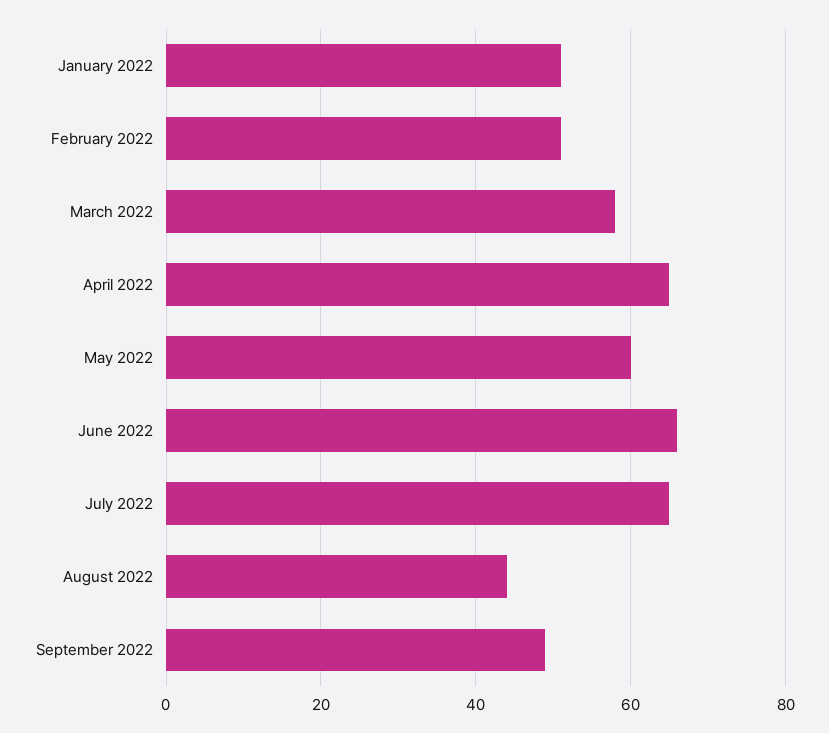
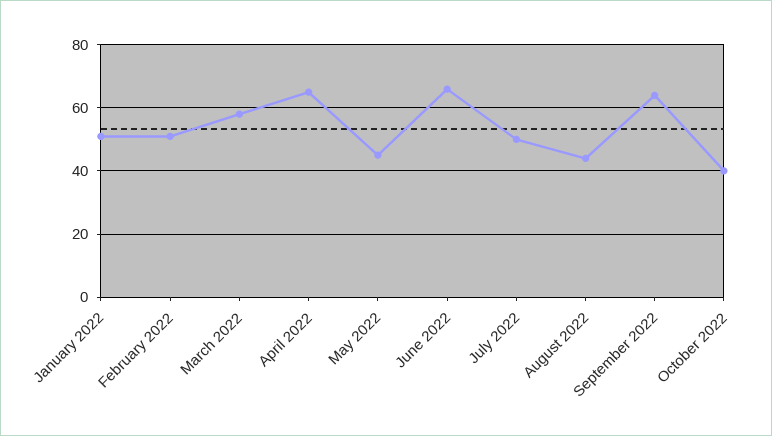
May 2022: 60 -> 45
July 2022: 65 -> 50
September 2022: 50 -> 65
October 2022: none -> 40

